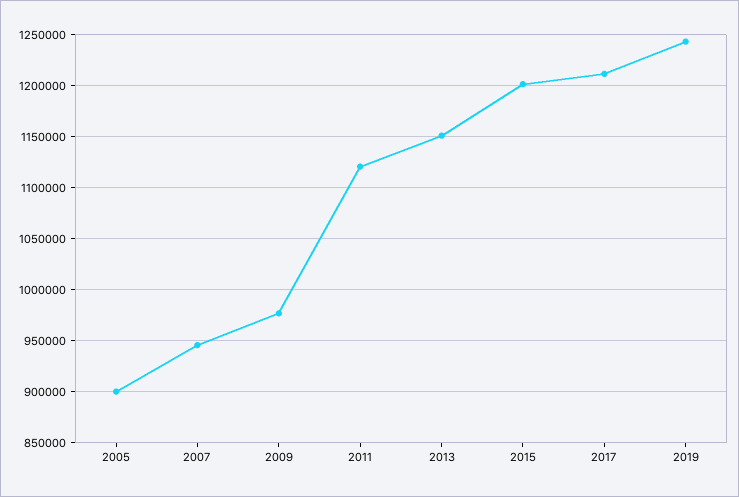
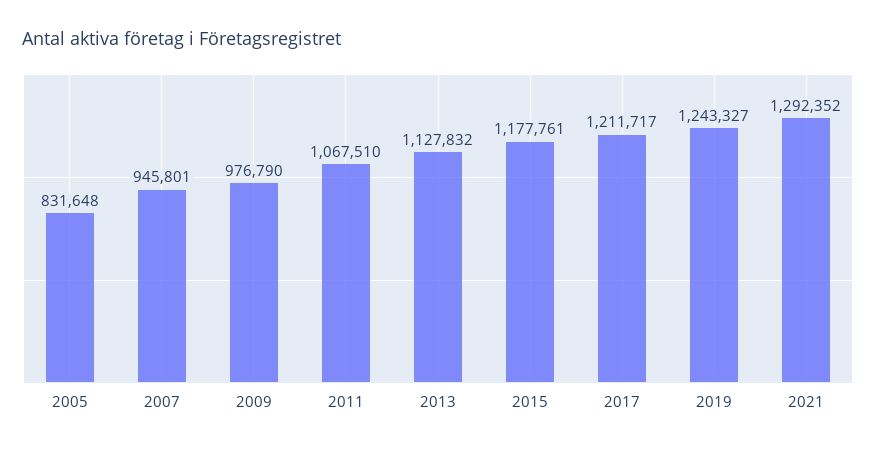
2005: 900000 -> 831648
2011: 1120000 -> 1067510
2013: 1150000 -> 1127832
2015: 1200000 -> 1177761
2021: none -> 1292352

